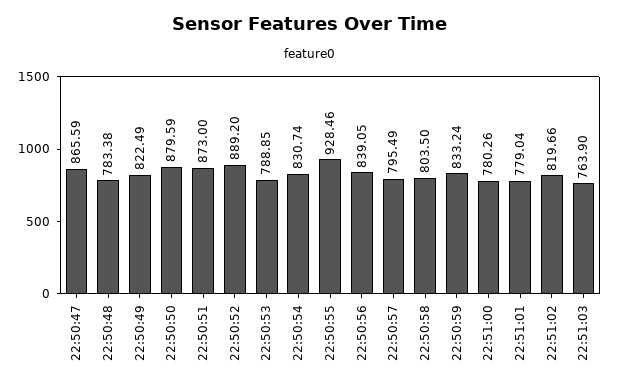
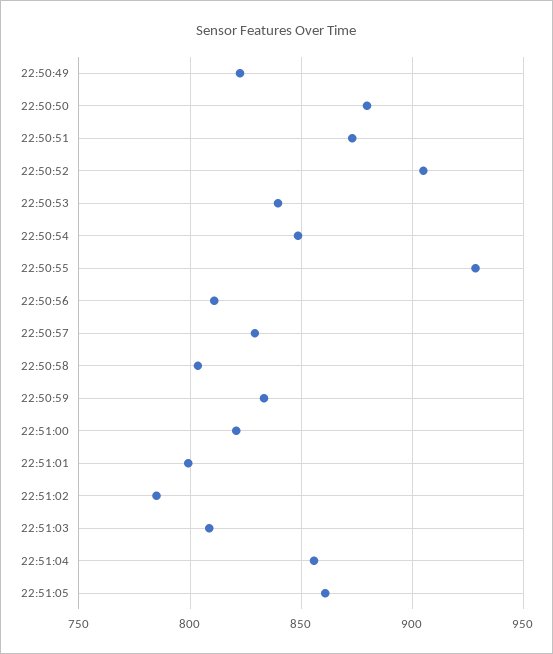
22:50:47: 865.59 -> none
22:50:48: 783.38 -> none
22:50:52: 889.2 -> 905
22:50:53: 788.85 -> 840
22:50:54: 830.74 -> 850
22:50:56: 839.05 -> 810
22:50:57: 795.49 -> 830
22:51:00: 780.26 -> 820
22:51:01: 779.04 -> 800
22:51:02: 819.66 -> 785
22:51:03: 763.9 -> 810
22:51:04: none -> 855
22:51:05: none -> 860

